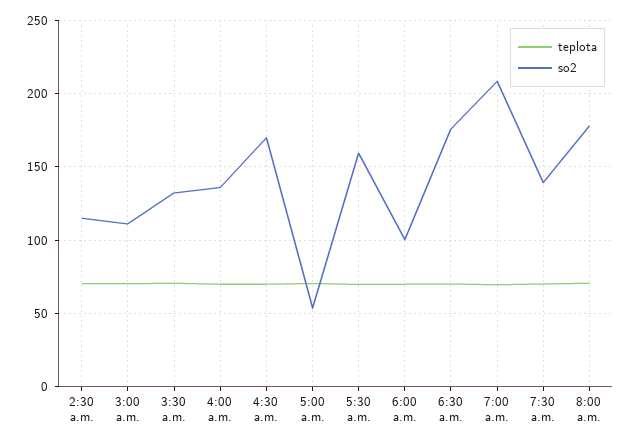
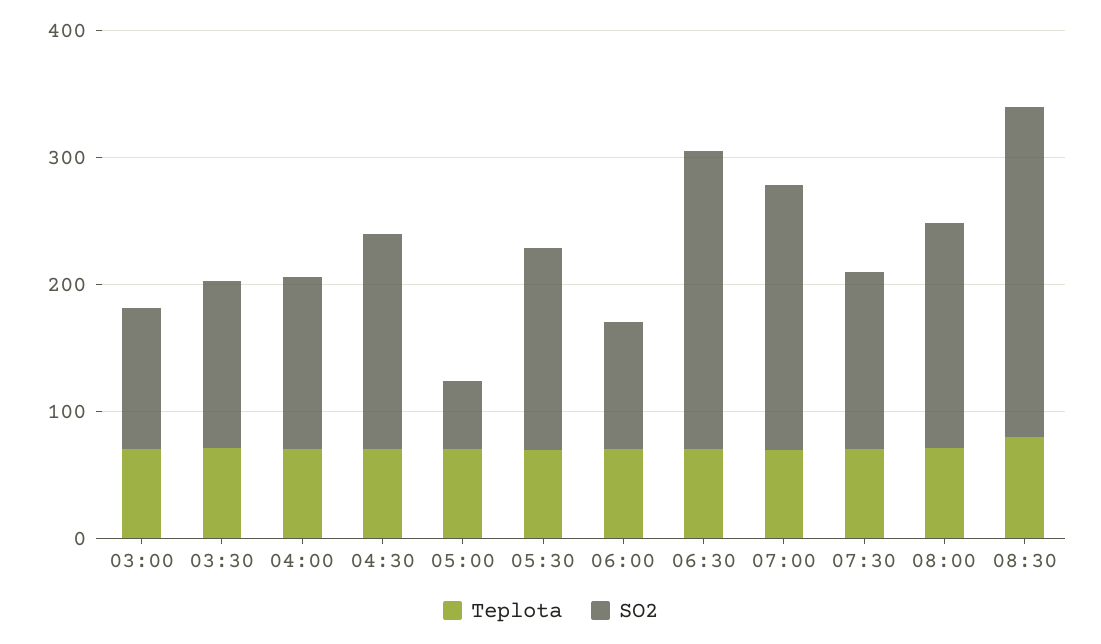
teplota, 2:30 a.m.: 70 -> none
so2, 2:30 a.m.: 115 -> none
so2, 6:30 a.m.: 175 -> 240
teplota, 08:30: none -> 80
so2, 08:30: none -> 260

